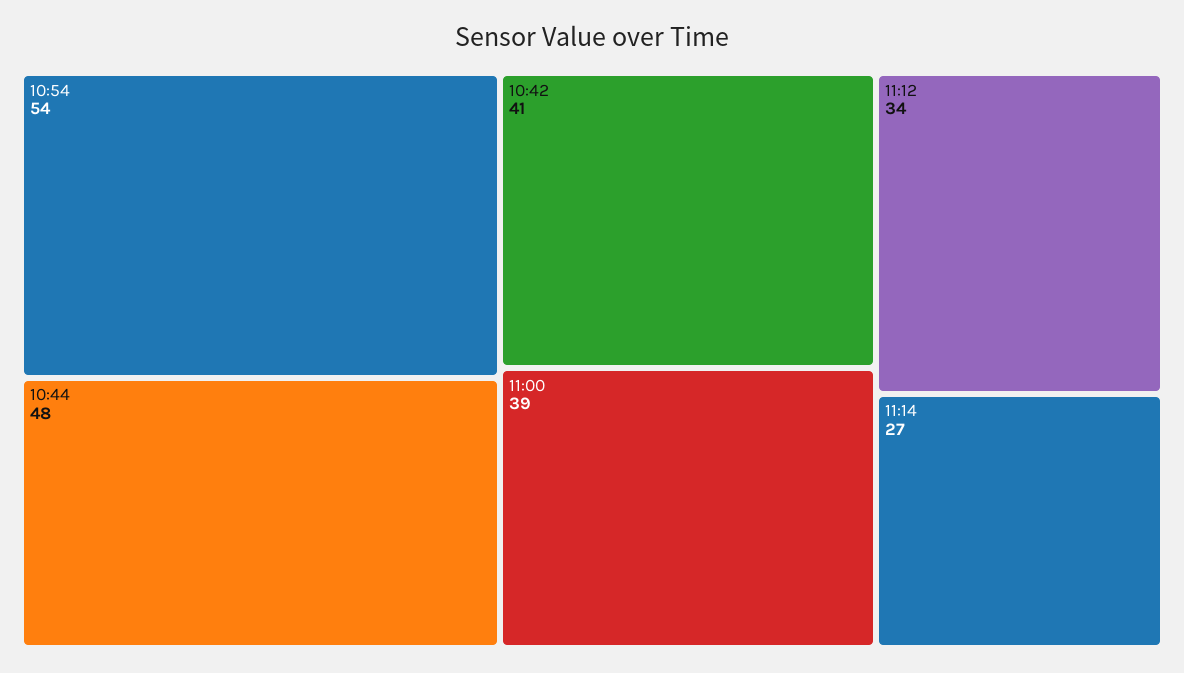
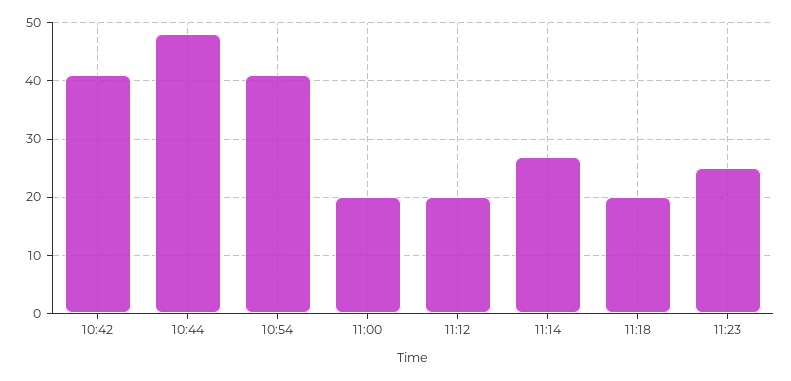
10:54: 54 -> 40
11:00: 39 -> 20
11:12: 34 -> 20
11:18: none -> 20
11:23: none -> 25

